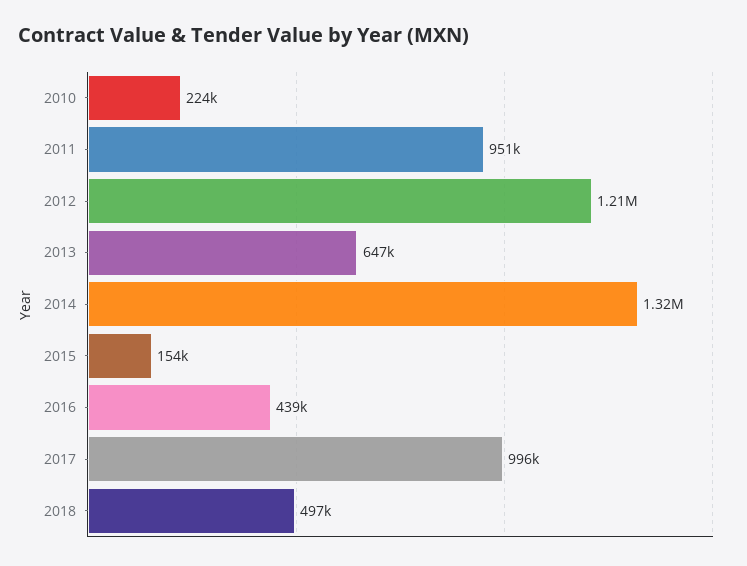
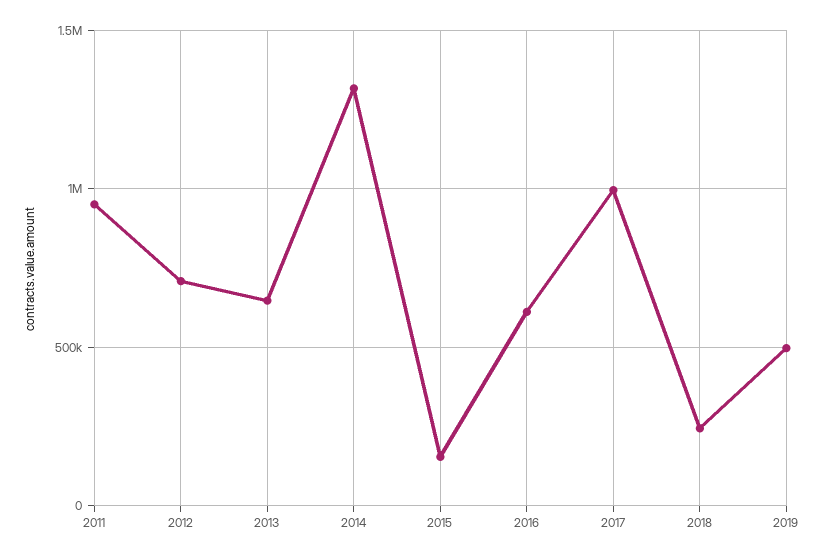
2010: 224000 -> none
2012: 1210000 -> 700000
2016: 439000 -> 600000
2018: 497000 -> 250000
2019: none -> 500000

